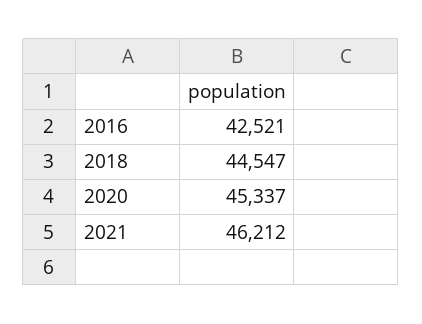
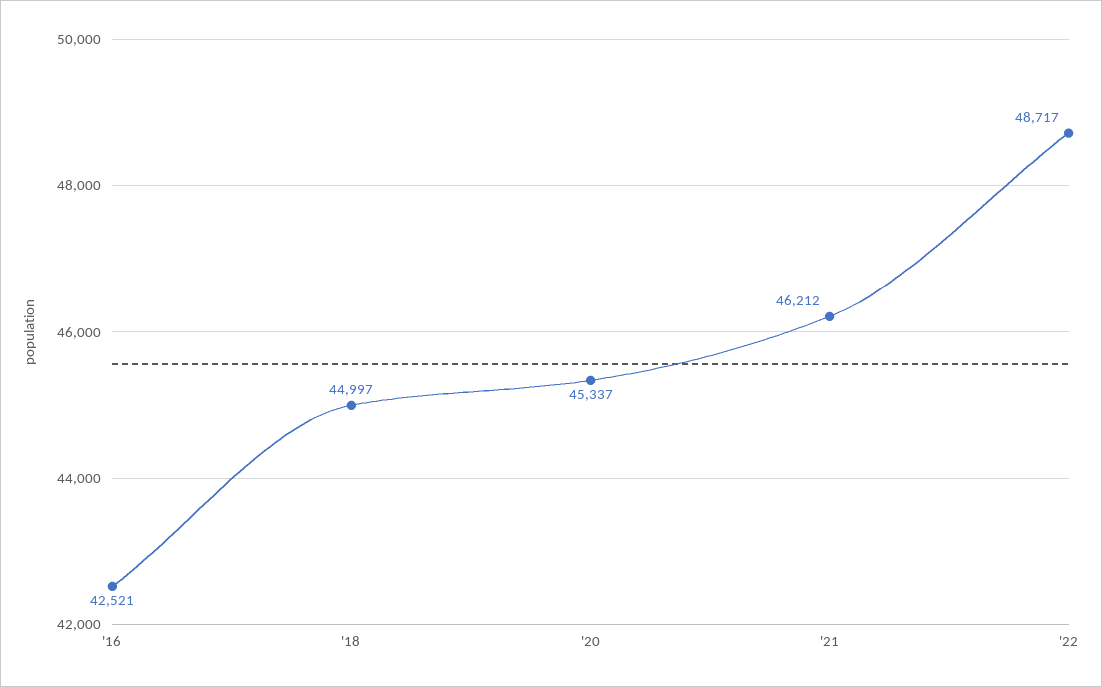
2018: 44547 -> 44997
'22: none -> 48717

